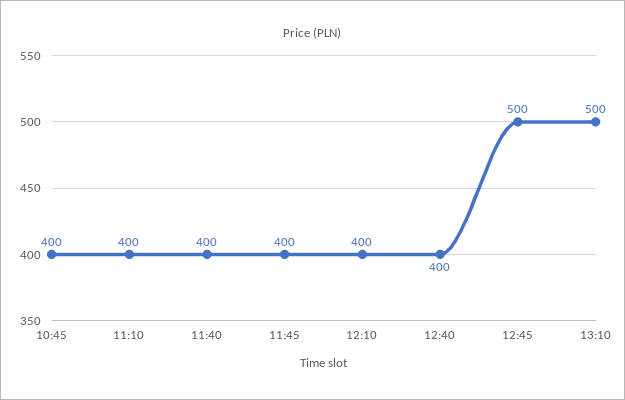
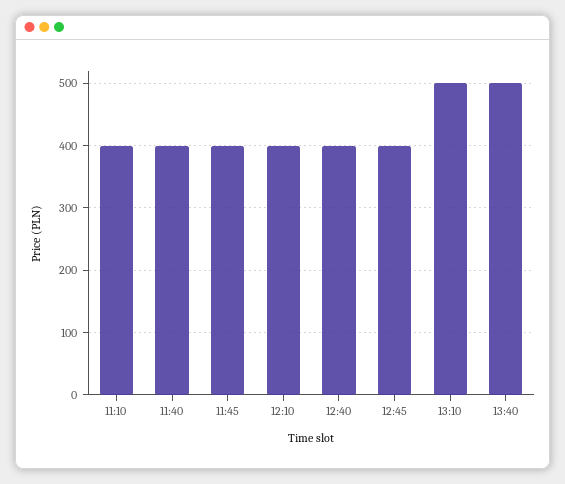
10:45: 400 -> none
12:45: 500 -> 400
13:40: none -> 500

